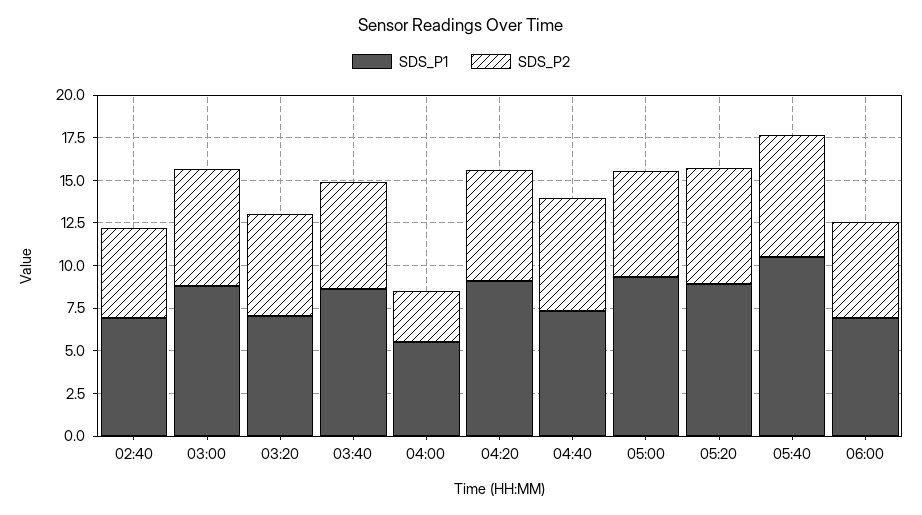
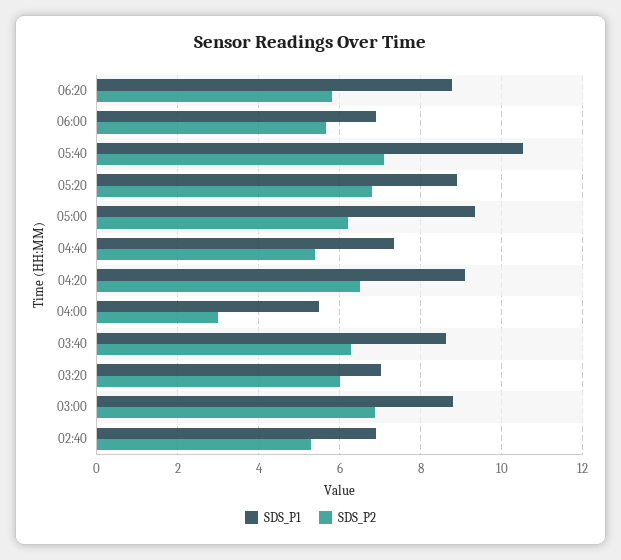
SDS_P2, 04:40: 6.5 -> 5.4
SDS_P1, 06:20: none -> 8.8
SDS_P2, 06:20: none -> 5.8

